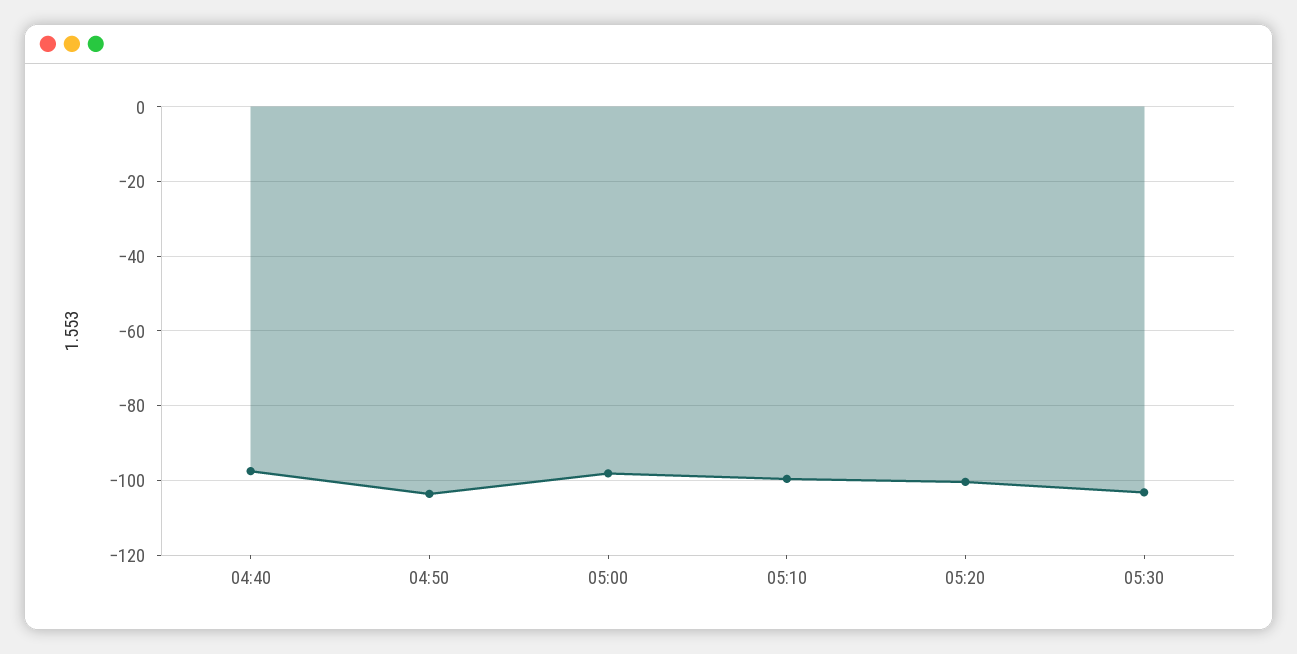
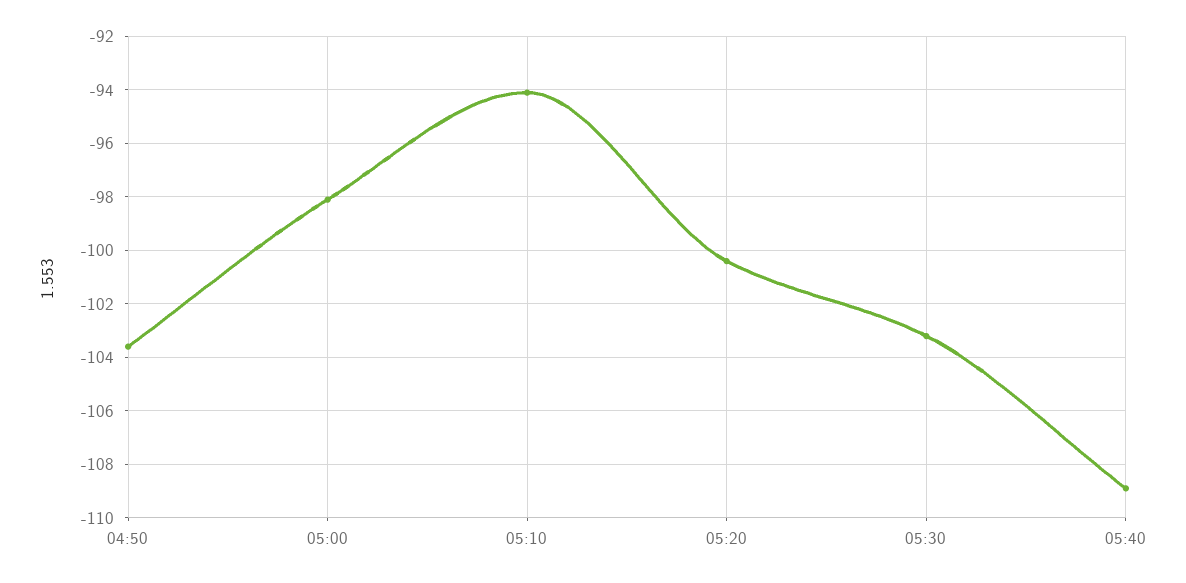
04:40: -98 -> none
05:10: -100 -> -94
05:40: none -> -109

